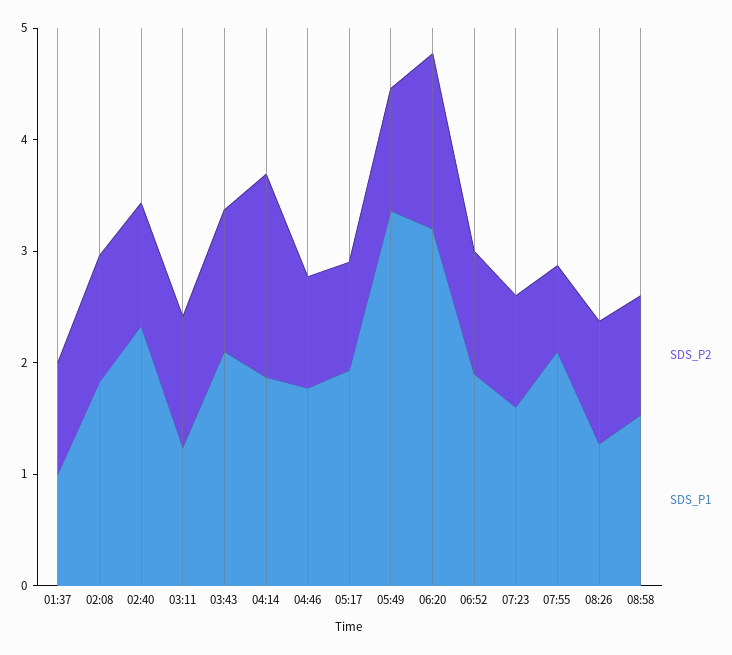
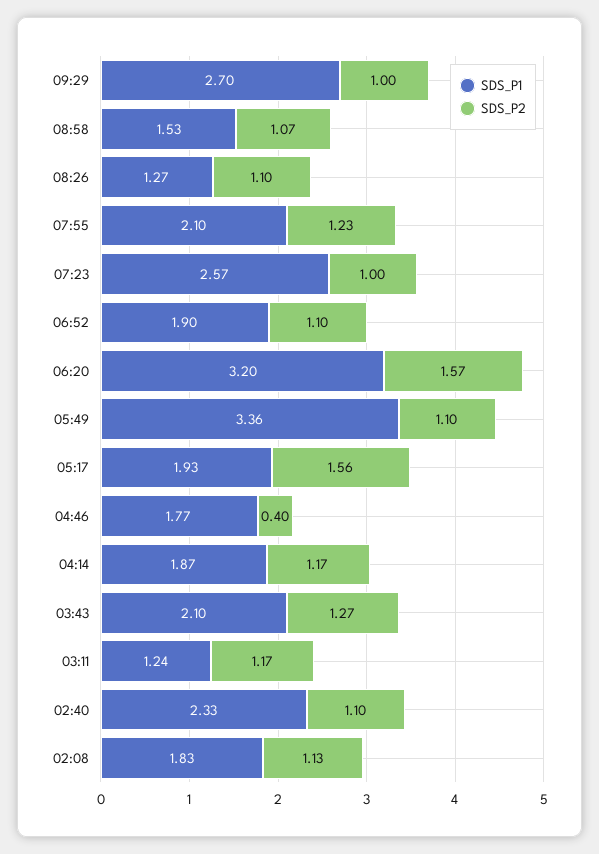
SDS_P2, 01:37: 1 -> none
SDS_P1, 01:37: 1 -> none
SDS_P2, 04:14: 1.8 -> 1.17
SDS_P2, 04:46: 1 -> 0.4
SDS_P2, 05:17: 1 -> 1.56
SDS_P1, 07:23: 1.6 -> 2.57
SDS_P2, 07:55: 0.8 -> 1.23
SDS_P1, 09:29: none -> 2.7
SDS_P2, 09:29: none -> 1

